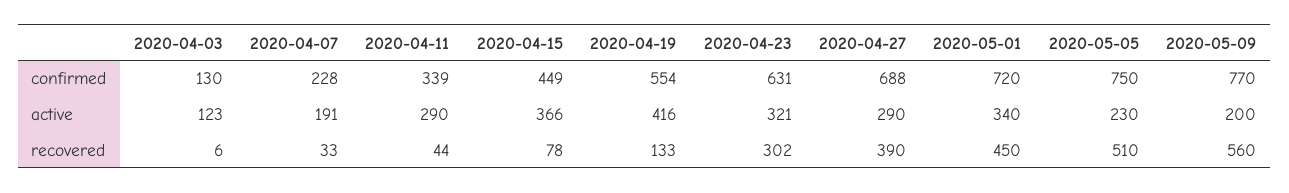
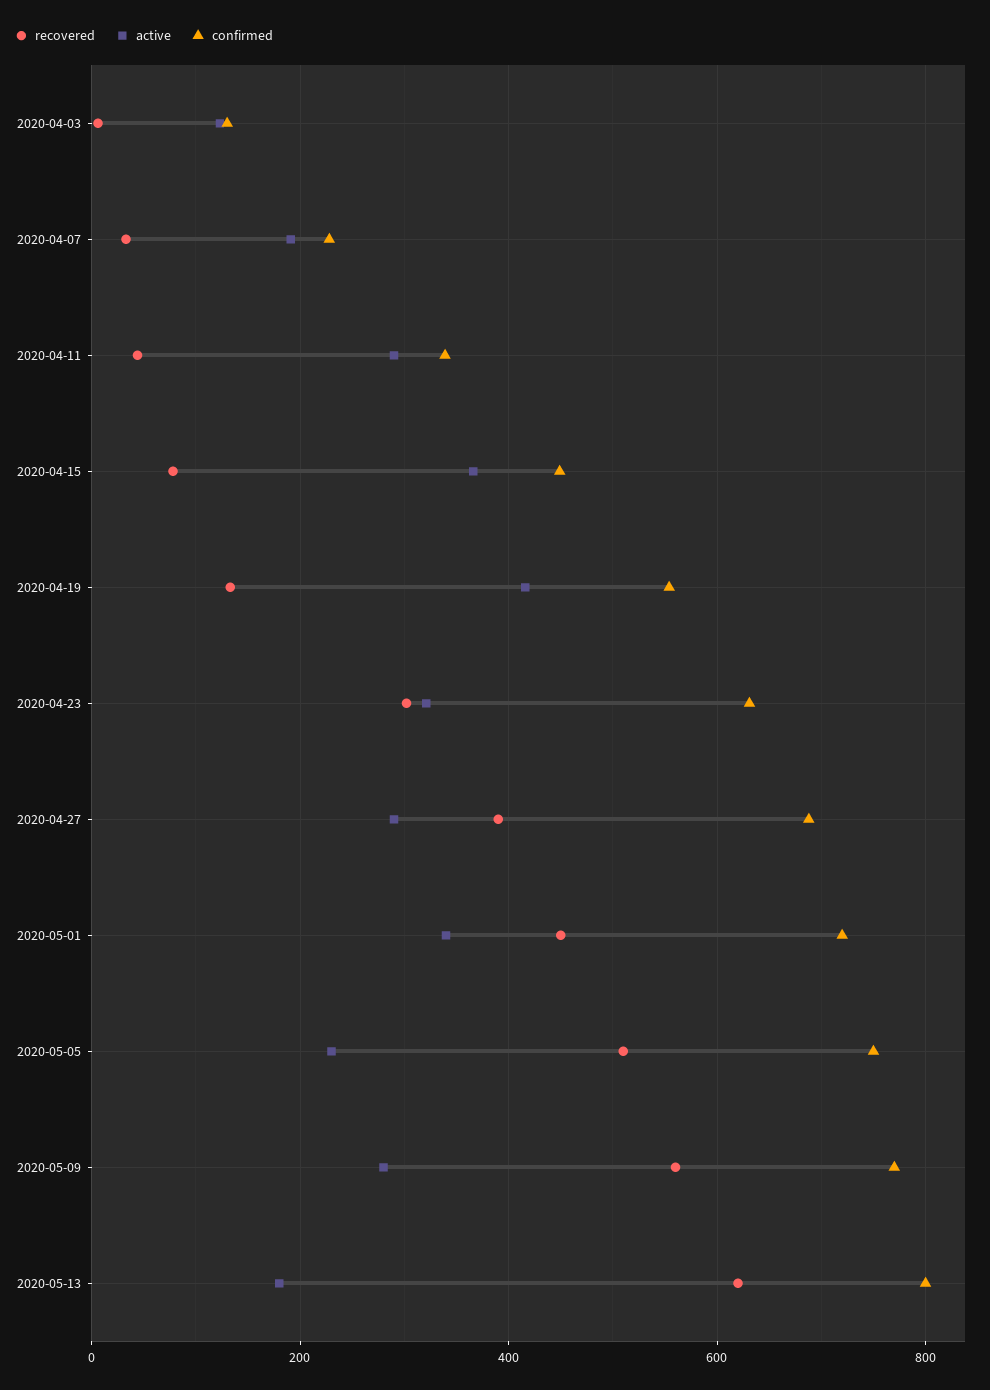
active, 2020-05-09: 200 -> 280
recovered, 2020-05-13: none -> 620
active, 2020-05-13: none -> 180
confirmed, 2020-05-13: none -> 800

